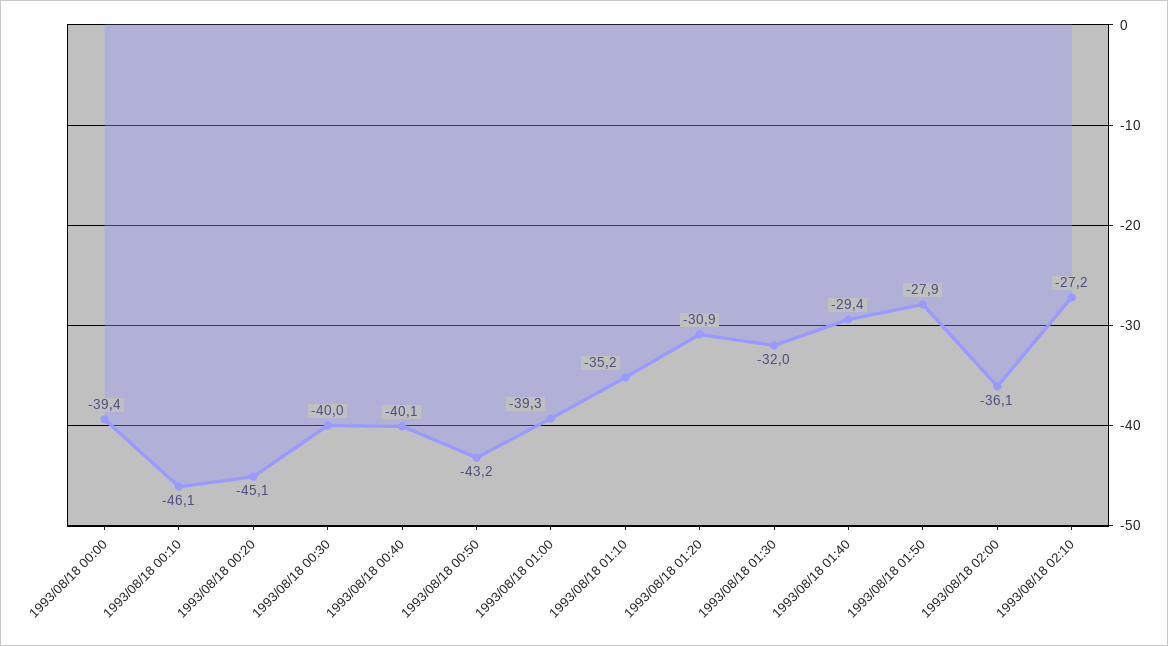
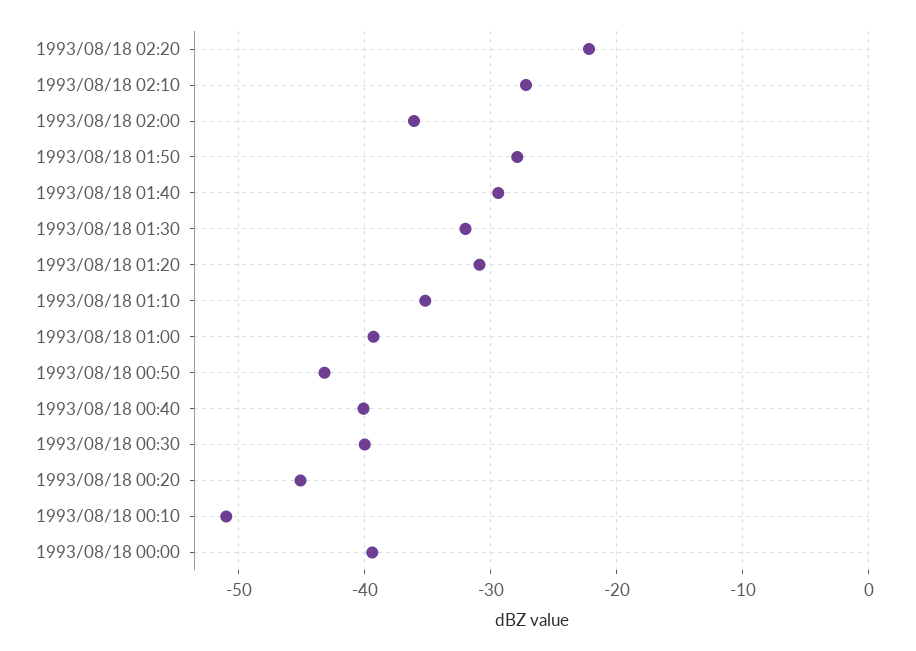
1993/08/18 00:10: -46.1 -> -51
1993/08/18 02:20: none -> -22

